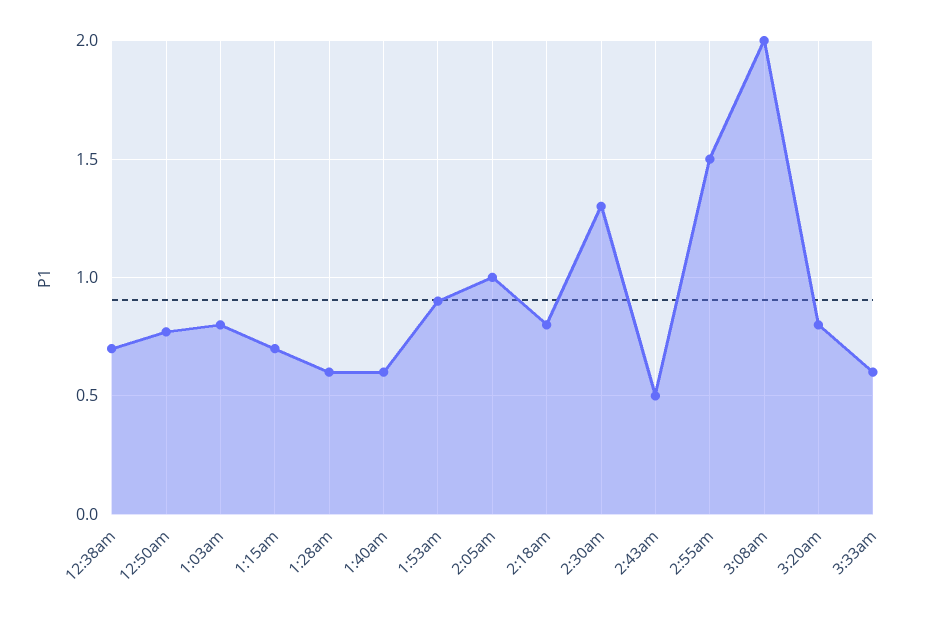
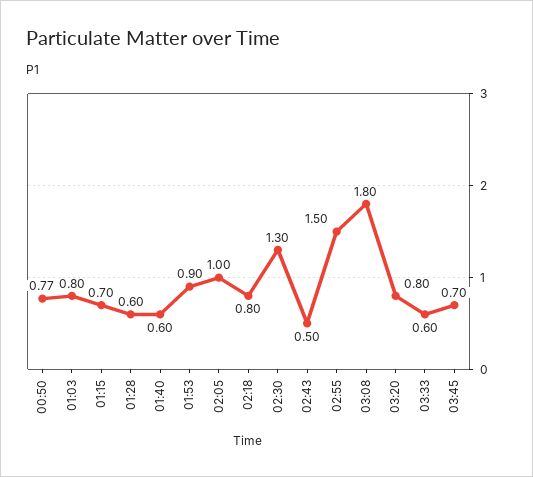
12:38am: 0.7 -> none
3:08am: 2 -> 1.8
03:45: none -> 0.7

